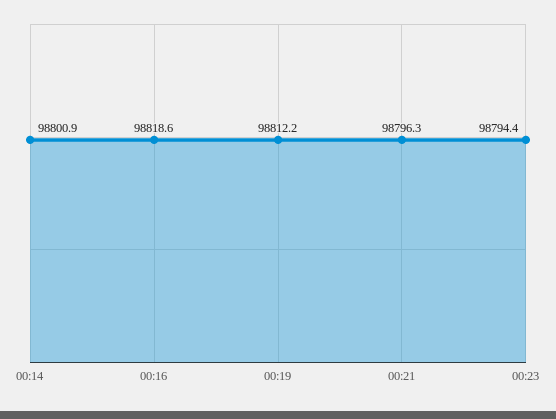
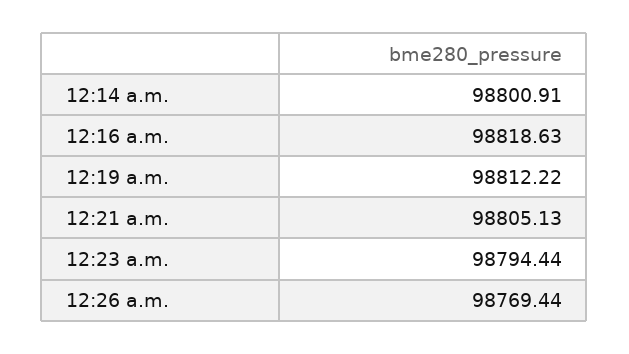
00:21: 98796.3 -> 98805.13
12:26 a.m.: none -> 98769.44

